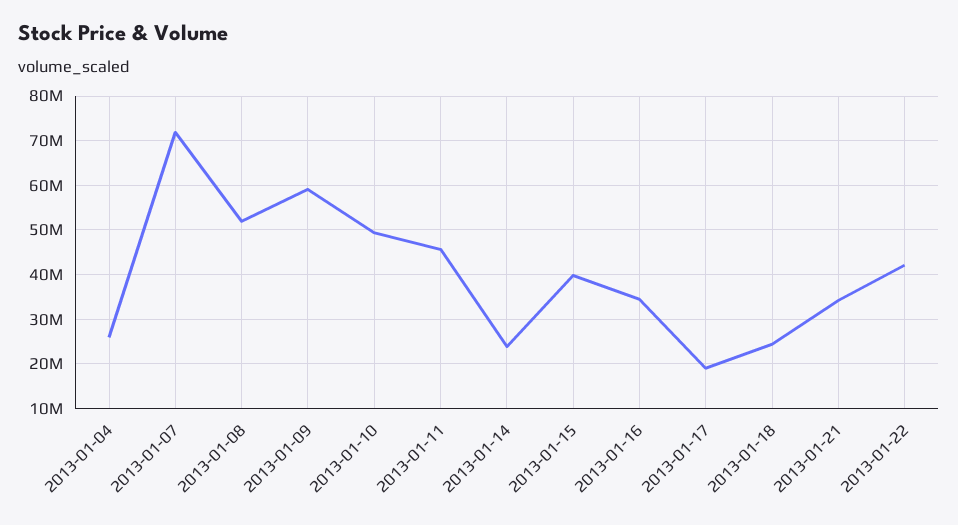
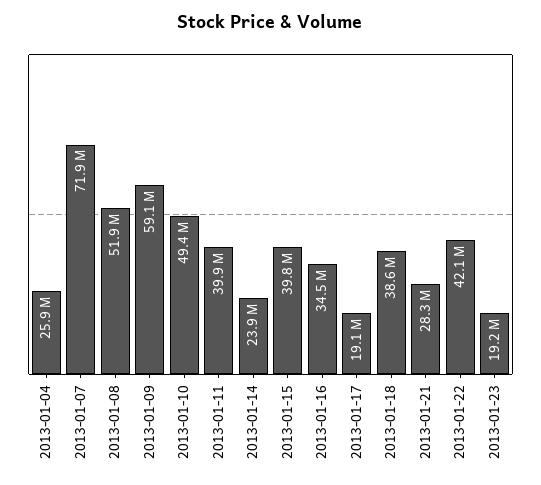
2013-01-11: 46000000 -> 39900000
2013-01-18: 24000000 -> 38600000
2013-01-21: 34000000 -> 28300000
2013-01-23: none -> 19200000

